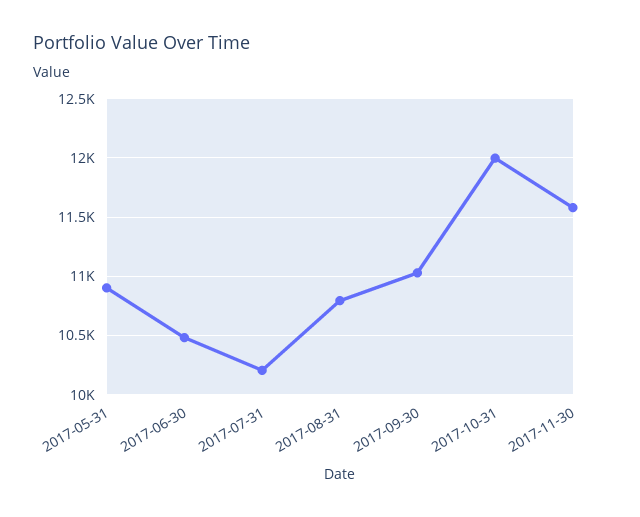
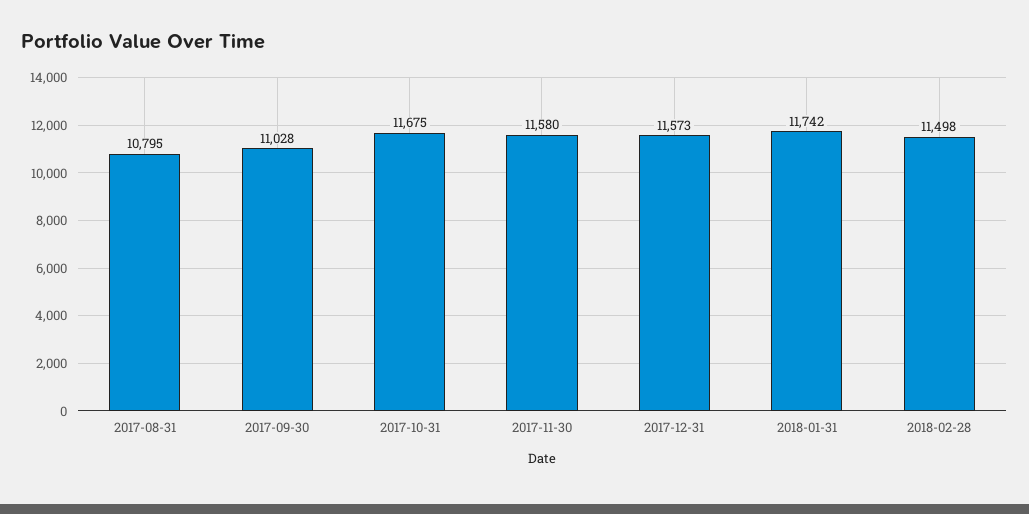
2017-05-31: 10900 -> none
2017-06-30: 10500 -> none
2017-07-31: 10200 -> none
2017-10-31: 12000 -> 11675
2017-12-31: none -> 11573
2018-01-31: none -> 11742
2018-02-28: none -> 11498

